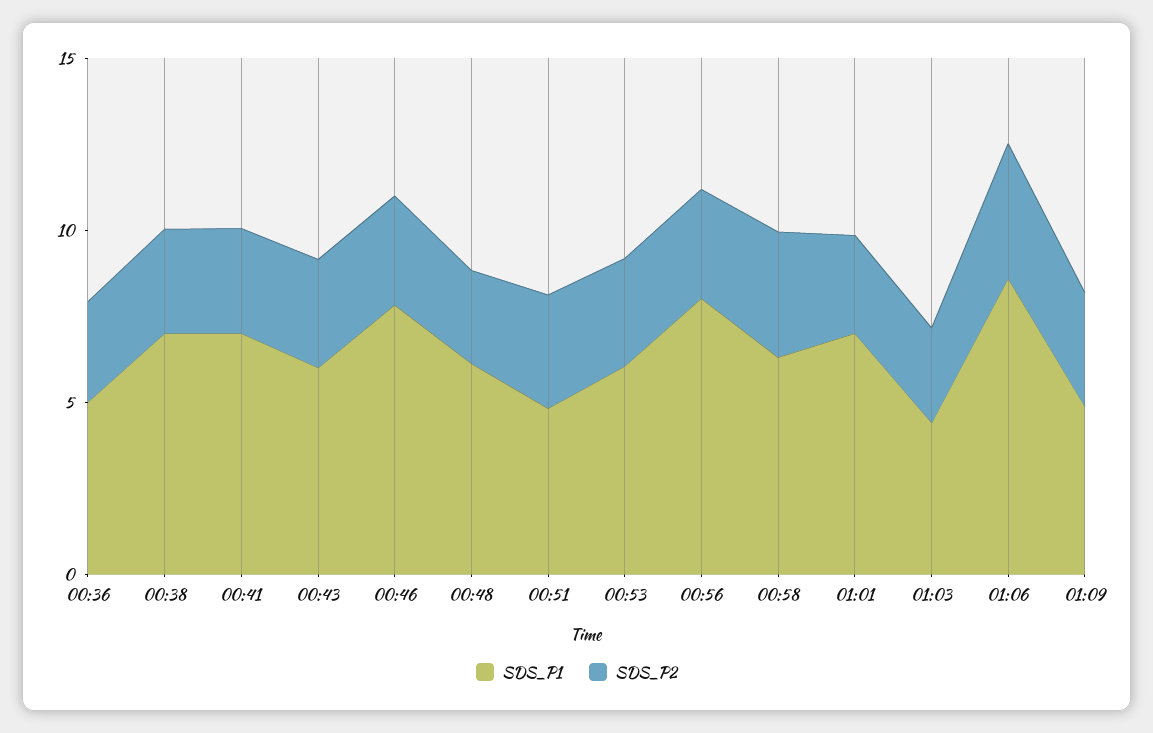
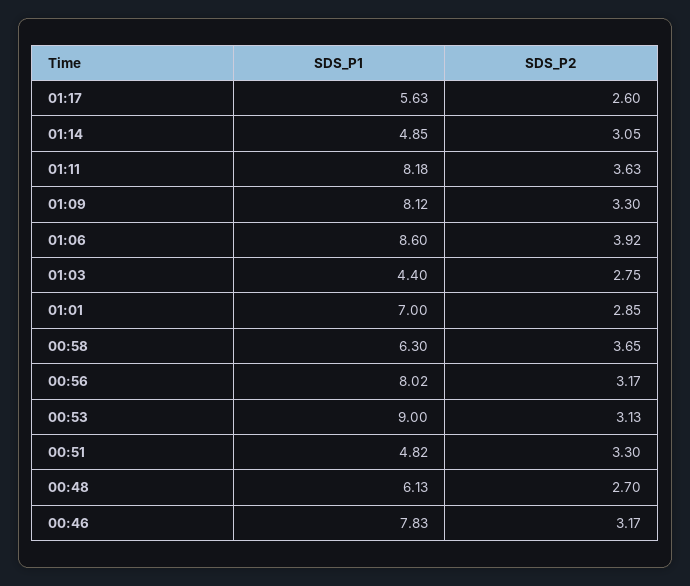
SDS_P1, 00:36: 5 -> none
SDS_P2, 00:36: 3 -> none
SDS_P1, 00:38: 7 -> none
SDS_P2, 00:38: 3 -> none
SDS_P1, 00:41: 7 -> none
SDS_P2, 00:41: 3 -> none
SDS_P1, 00:43: 6 -> none
SDS_P2, 00:43: 3 -> none
SDS_P1, 00:53: 6 -> 9
SDS_P1, 01:09: 5 -> 8.12
SDS_P1, 01:17: none -> 5.63
SDS_P2, 01:17: none -> 2.6
SDS_P1, 01:14: none -> 4.85
SDS_P2, 01:14: none -> 3.05
SDS_P1, 01:11: none -> 8.18
SDS_P2, 01:11: none -> 3.63

